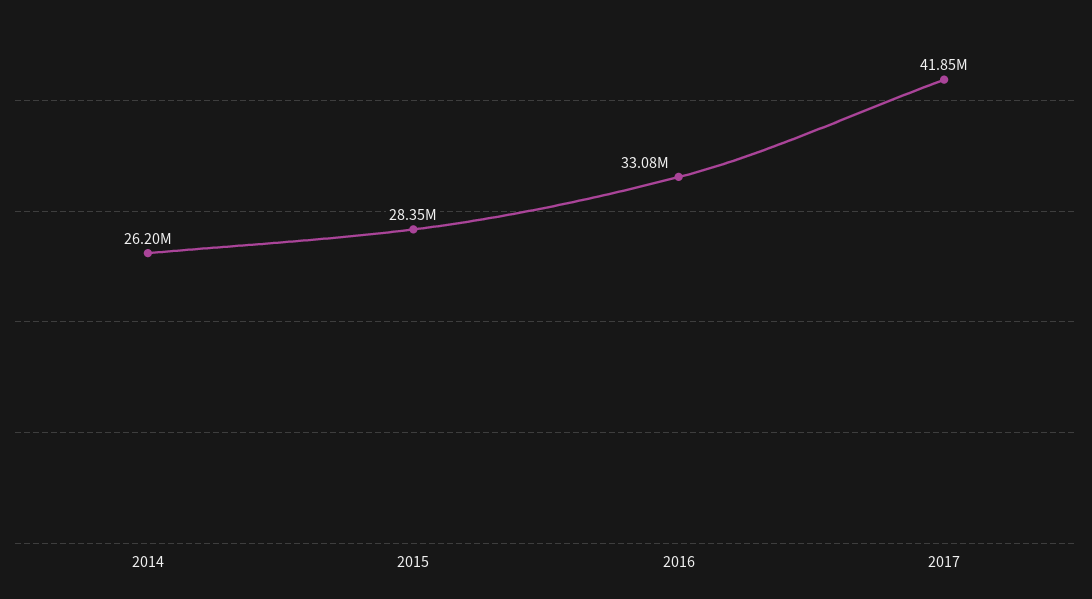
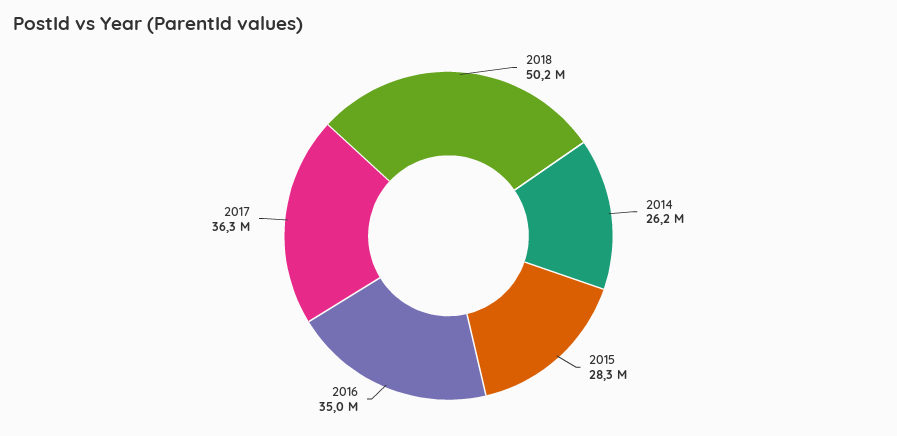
2016: 33080000 -> 35000000
2017: 41850000 -> 36300000
2018: none -> 50200000

